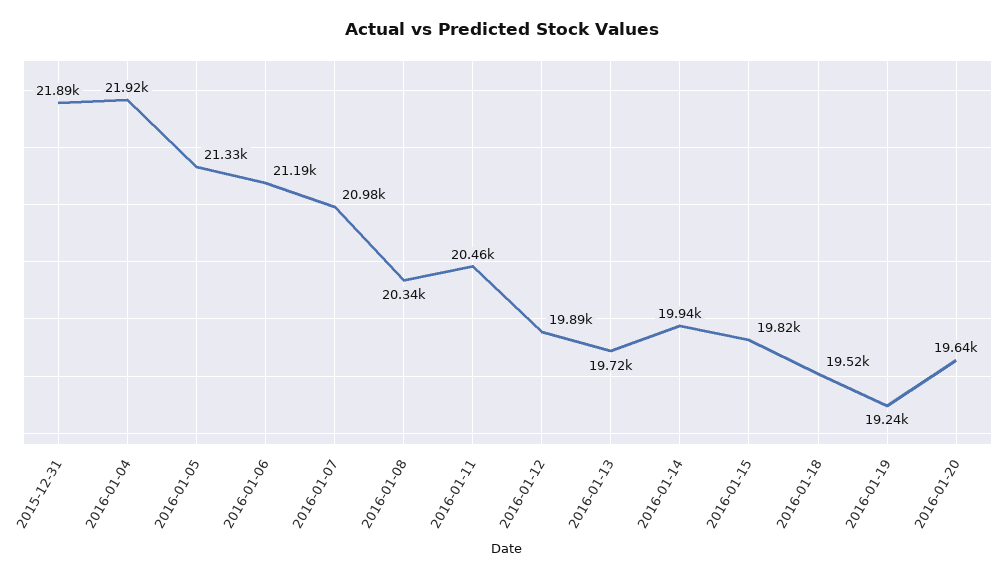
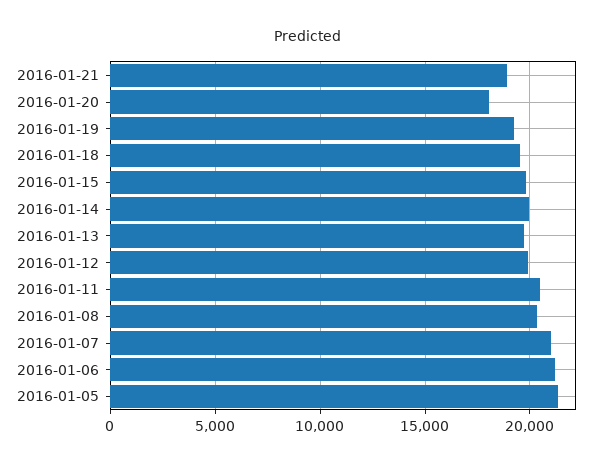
2015-12-31: 21890 -> none
2016-01-04: 21920 -> none
2016-01-20: 19640 -> 18000
2016-01-21: none -> 19000

